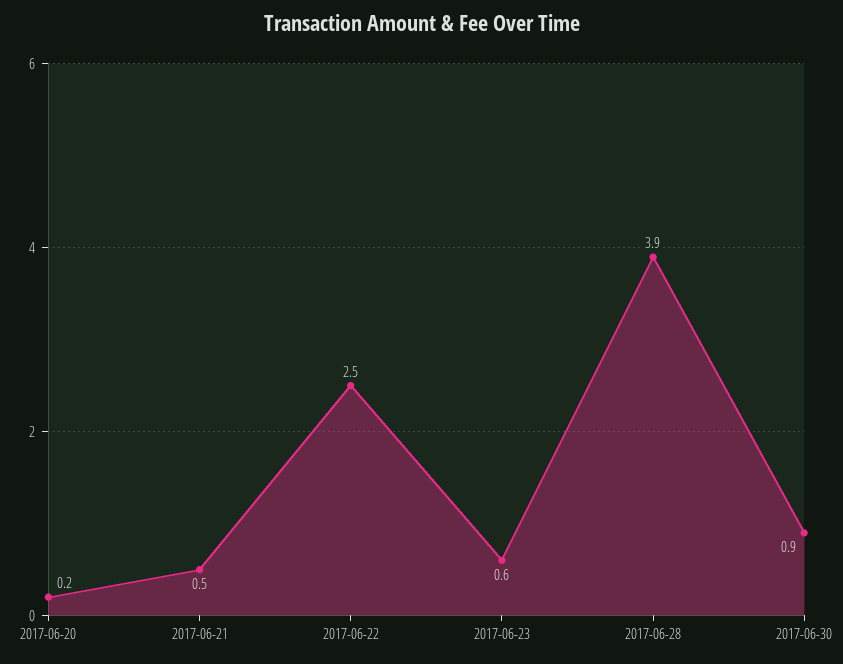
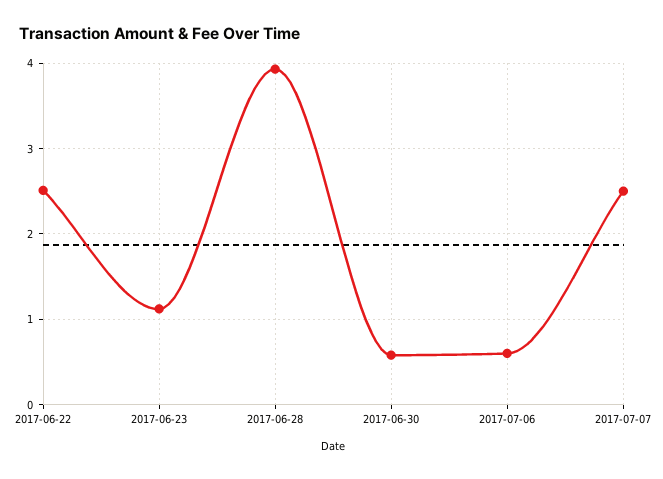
2017-06-20: 0.2 -> none
2017-06-21: 0.5 -> none
2017-06-23: 0.6 -> 1.1
2017-06-30: 0.9 -> 0.6
2017-07-06: none -> 0.6
2017-07-07: none -> 2.5

